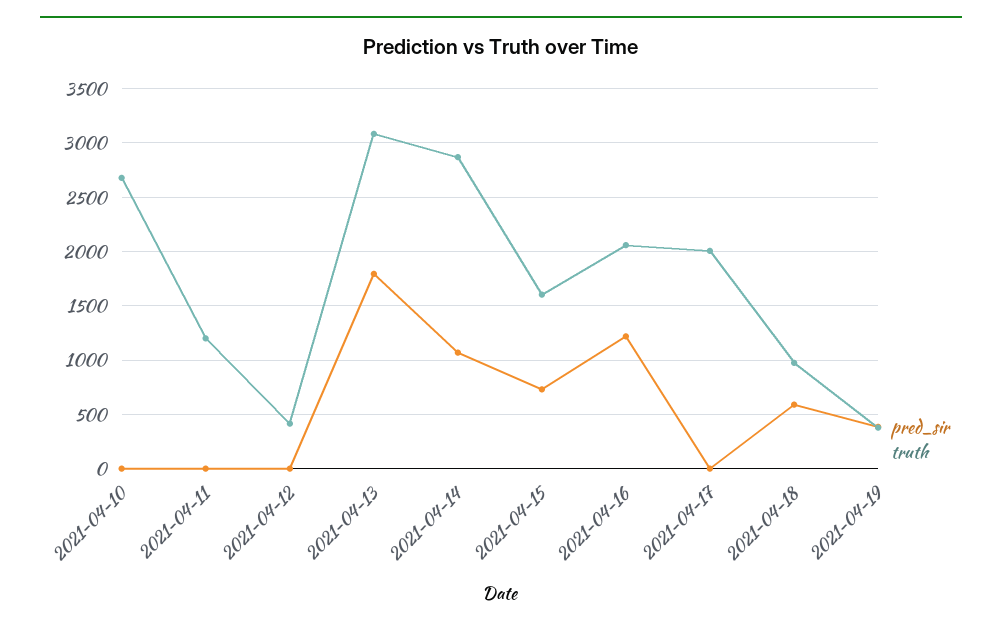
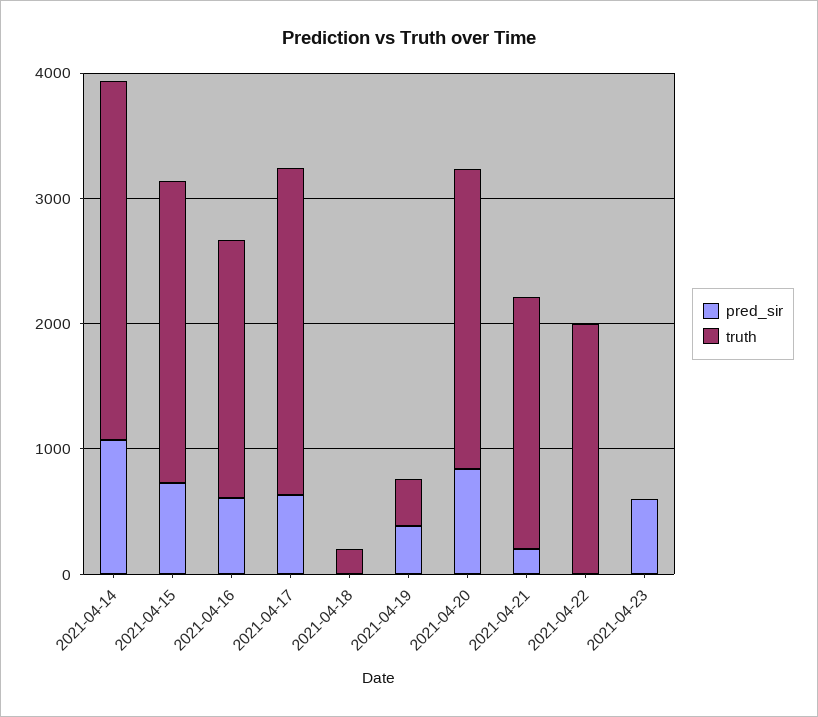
pred_sir, 2021-04-10: 0 -> none
truth, 2021-04-10: 2700 -> none
pred_sir, 2021-04-11: 0 -> none
truth, 2021-04-11: 1200 -> none
pred_sir, 2021-04-12: 0 -> none
truth, 2021-04-12: 400 -> none
pred_sir, 2021-04-13: 1800 -> none
truth, 2021-04-13: 3100 -> none
truth, 2021-04-15: 1600 -> 2400
pred_sir, 2021-04-16: 1200 -> 600
pred_sir, 2021-04-17: 0 -> 600
truth, 2021-04-17: 2000 -> 2600
pred_sir, 2021-04-18: 600 -> 0
truth, 2021-04-18: 1000 -> 200
pred_sir, 2021-04-20: none -> 800
truth, 2021-04-20: none -> 2400
pred_sir, 2021-04-21: none -> 200
truth, 2021-04-21: none -> 2000
pred_sir, 2021-04-22: none -> 0
truth, 2021-04-22: none -> 2000
pred_sir, 2021-04-23: none -> 600
truth, 2021-04-23: none -> 0

